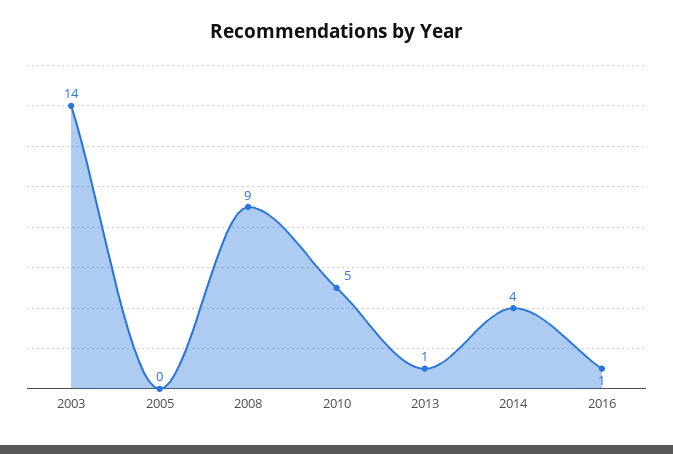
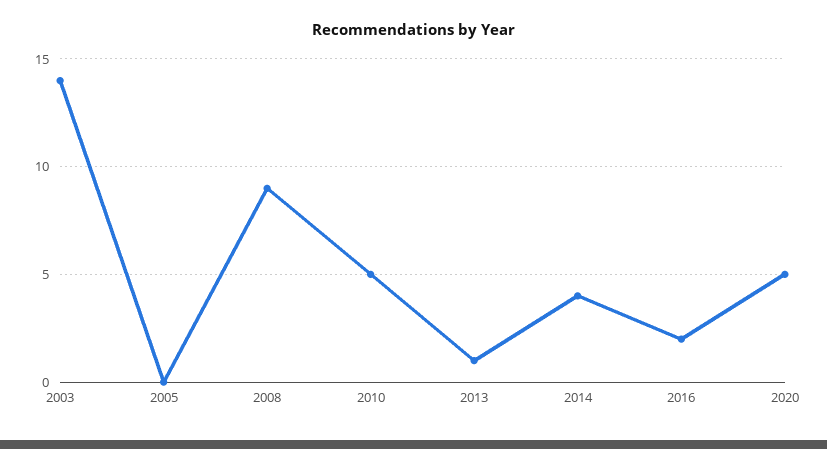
2016: 1 -> 2
2020: none -> 5

